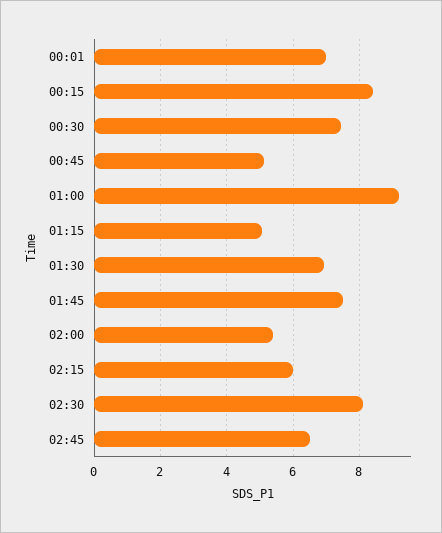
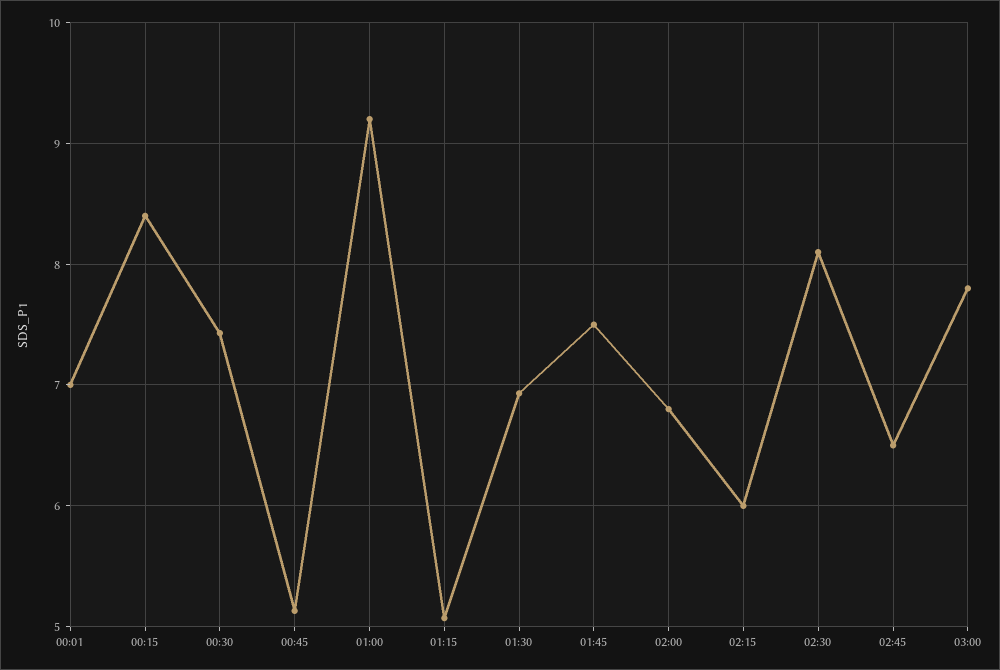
02:00: 5.4 -> 6.8
03:00: none -> 7.8

